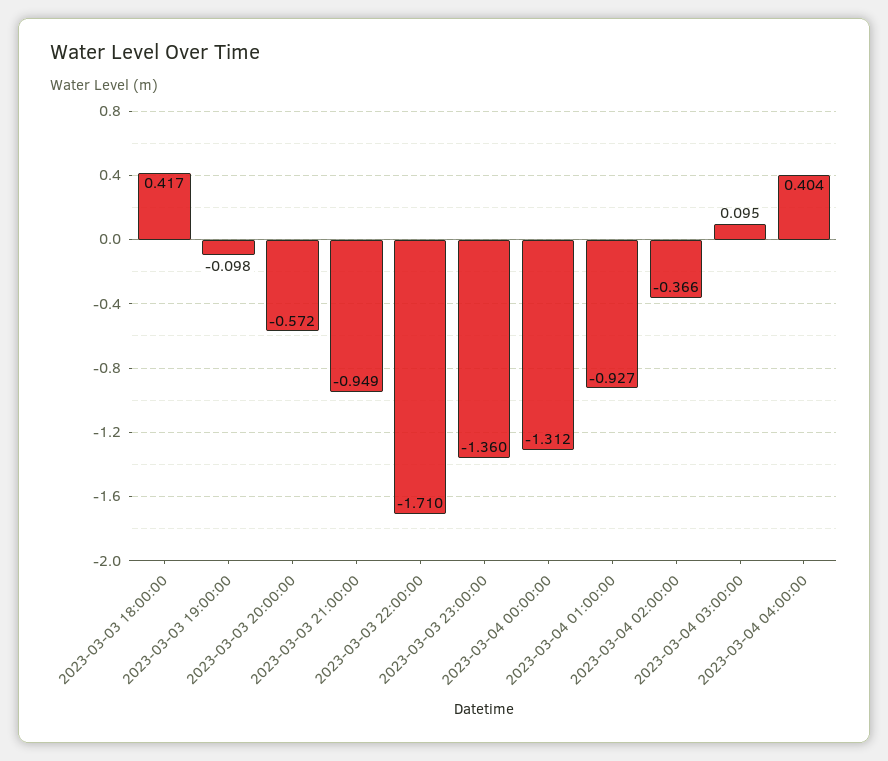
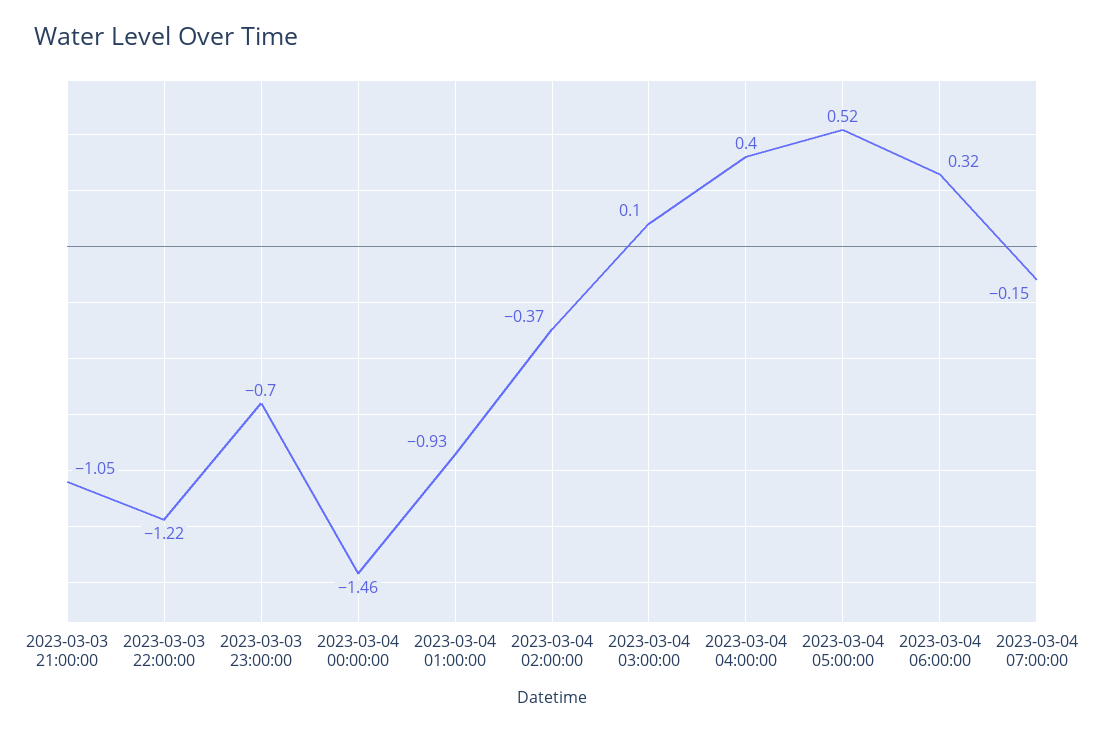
2023-03-03 18:00:00: 0.417 -> none
2023-03-03 19:00:00: -0.098 -> none
2023-03-03 20:00:00: -0.572 -> none
2023-03-03 21:00:00: -0.949 -> -1.05
2023-03-03 22:00:00: -1.71 -> -1.22
2023-03-03 23:00:00: -1.36 -> -0.7
2023-03-04 00:00:00: -1.312 -> -1.46
2023-03-04 05:00:00: none -> 0.52
2023-03-04 06:00:00: none -> 0.32
2023-03-04 07:00:00: none -> -0.15

